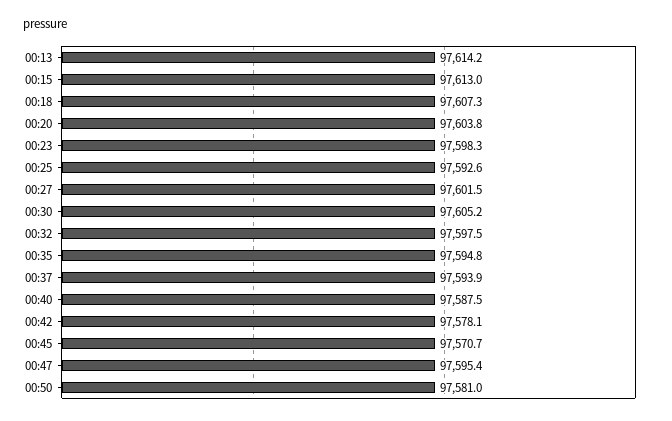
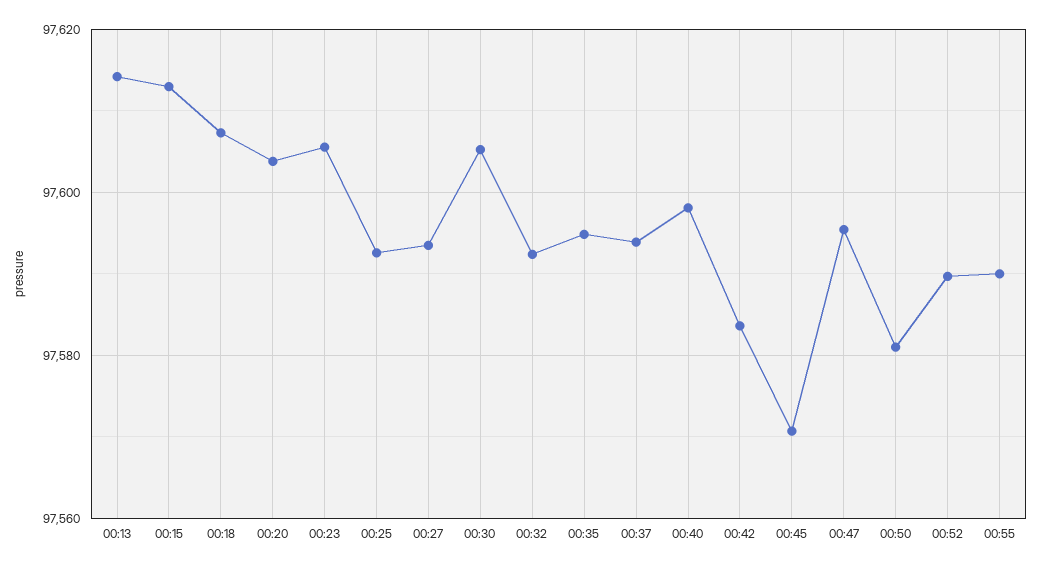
00:23: 97598.3 -> 97606
00:27: 97601.5 -> 97594
00:32: 97597.5 -> 97592
00:40: 97587.5 -> 97598
00:42: 97578.1 -> 97584
00:52: none -> 97590
00:55: none -> 97590

